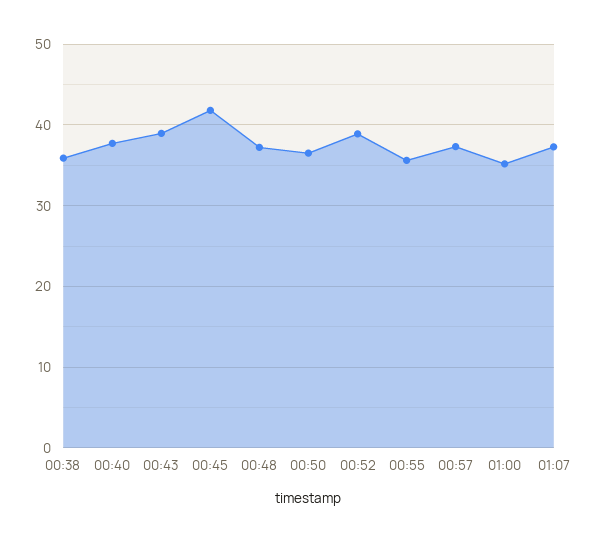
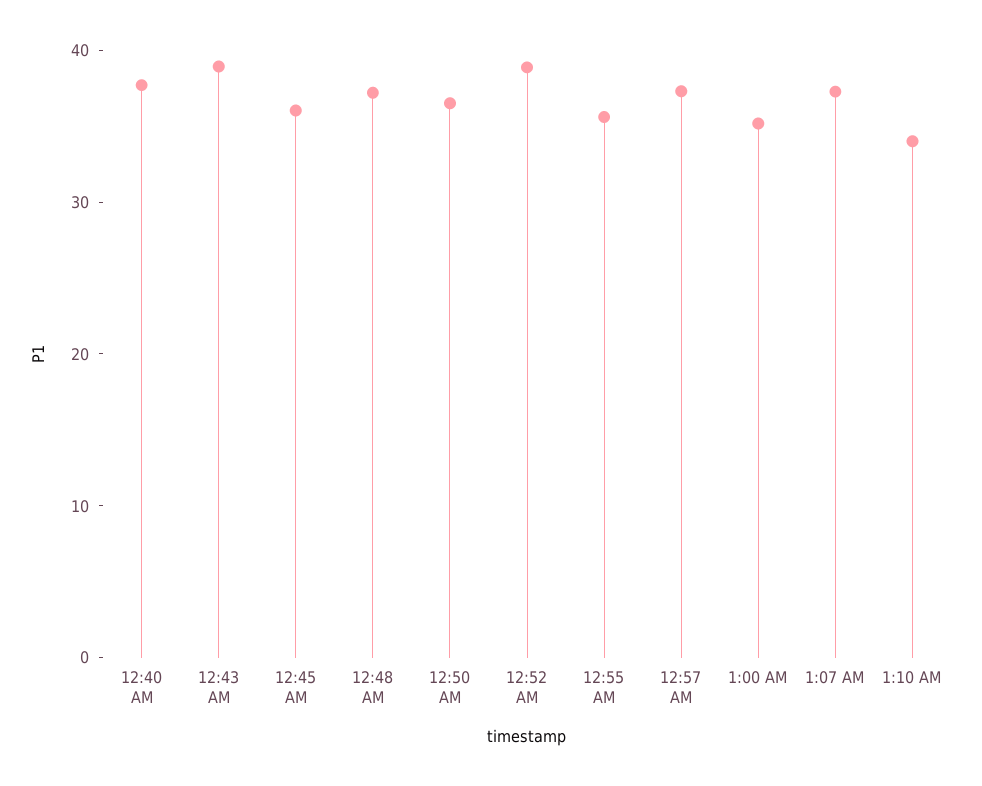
00:38: 36 -> none
00:45: 42 -> 36
1:10 AM: none -> 34

